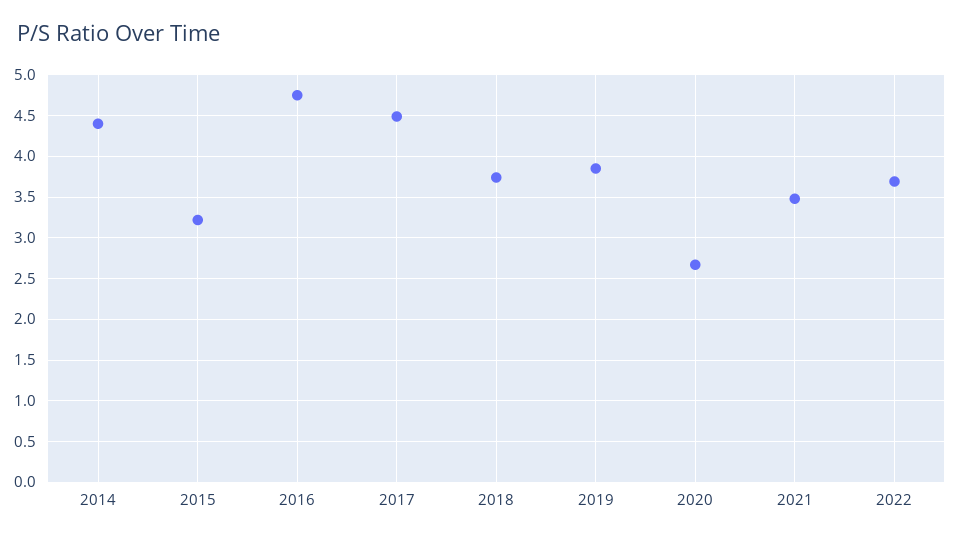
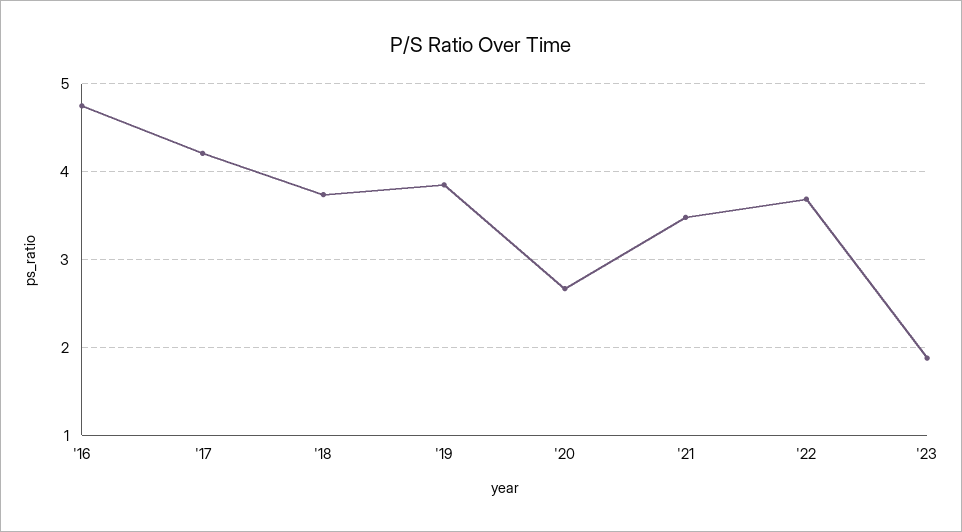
2014: 4.4 -> none
2015: 3.2 -> none
2017: 4.5 -> 4.2
'23: none -> 1.9

